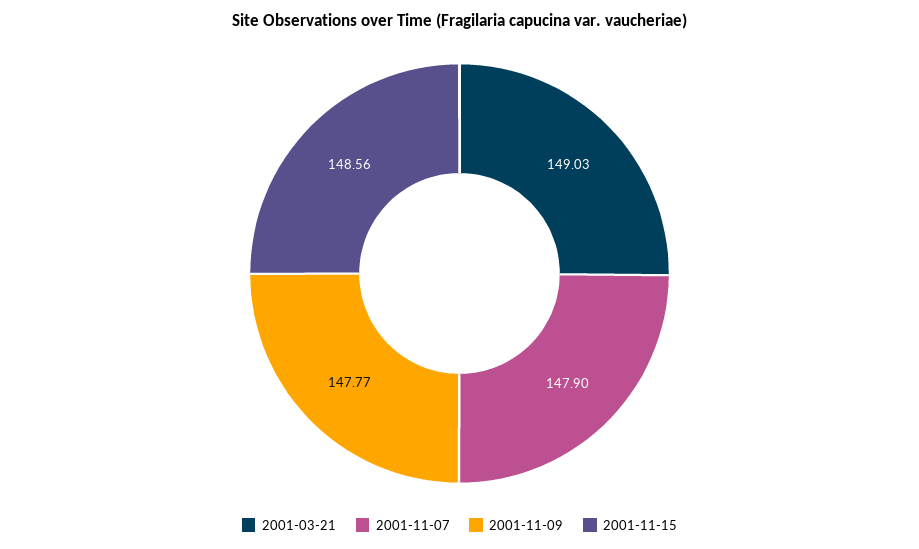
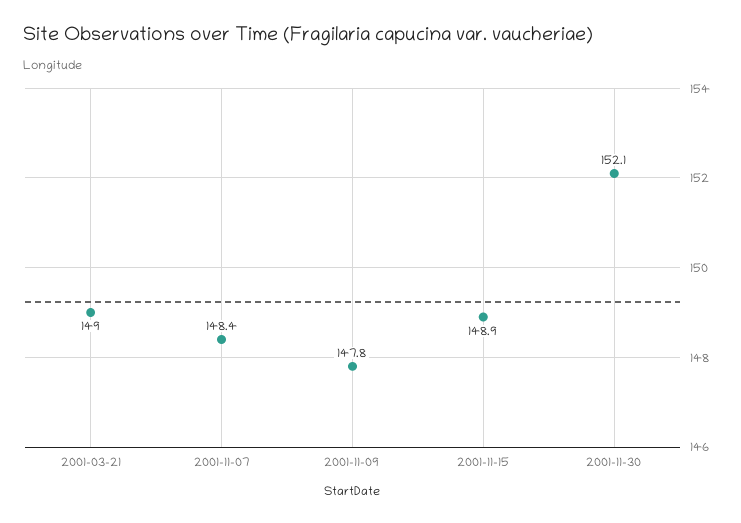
2001-11-07: 147.9 -> 148.4
2001-11-15: 148.56 -> 148.9
2001-11-30: none -> 152.1

